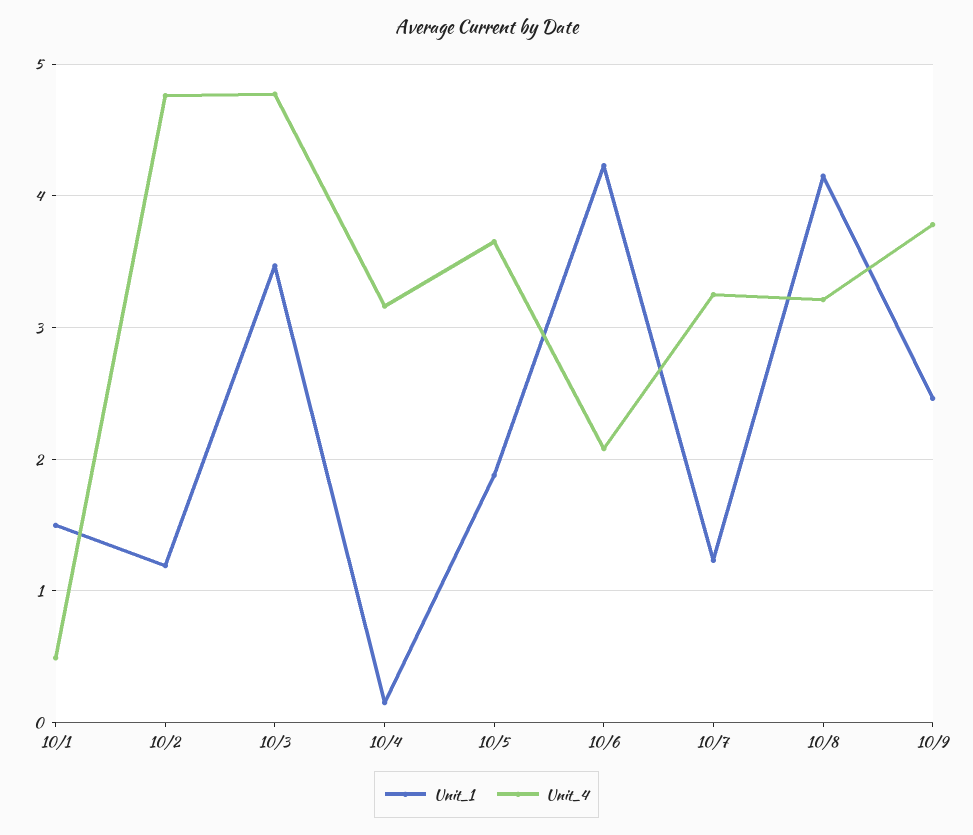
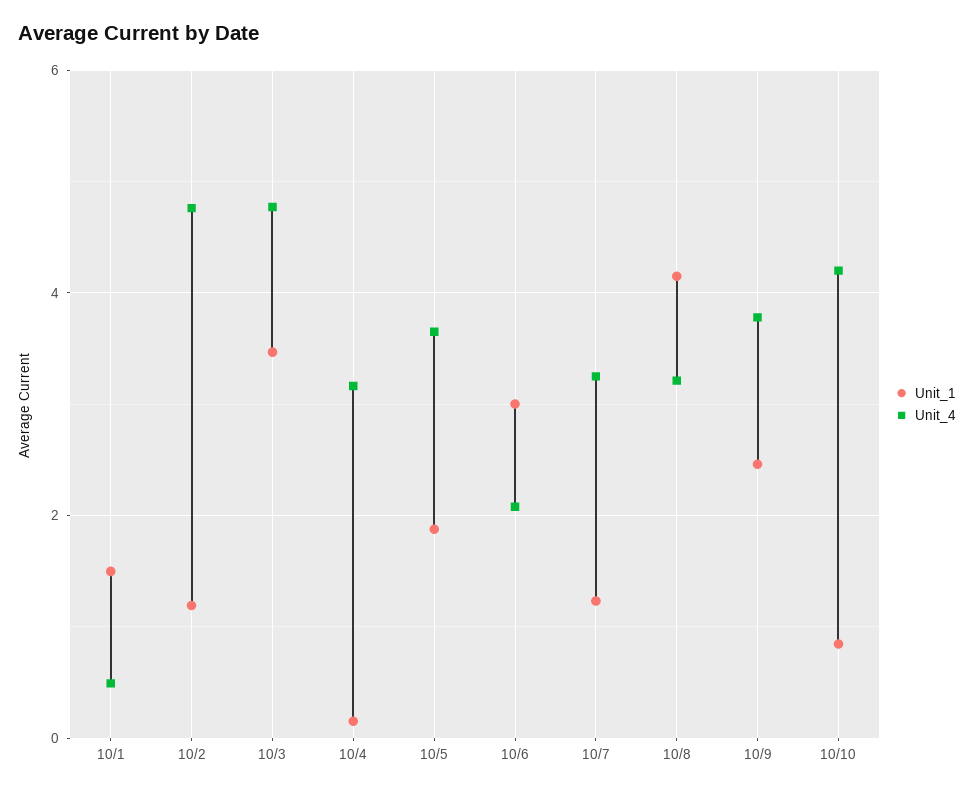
Unit_1, 10/6: 4.2 -> 3
Unit_1, 10/10: none -> 0.8
Unit_4, 10/10: none -> 4.2

